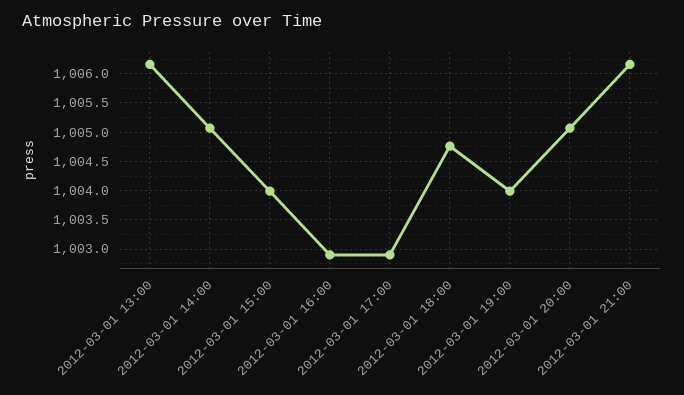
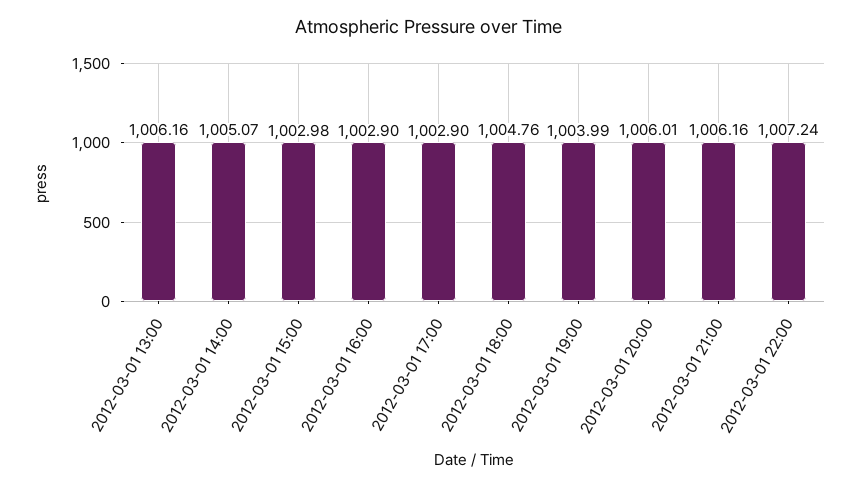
2012-03-01 15:00: 1004 -> 1002.98
2012-03-01 20:00: 1005 -> 1006.01
2012-03-01 22:00: none -> 1007.24

